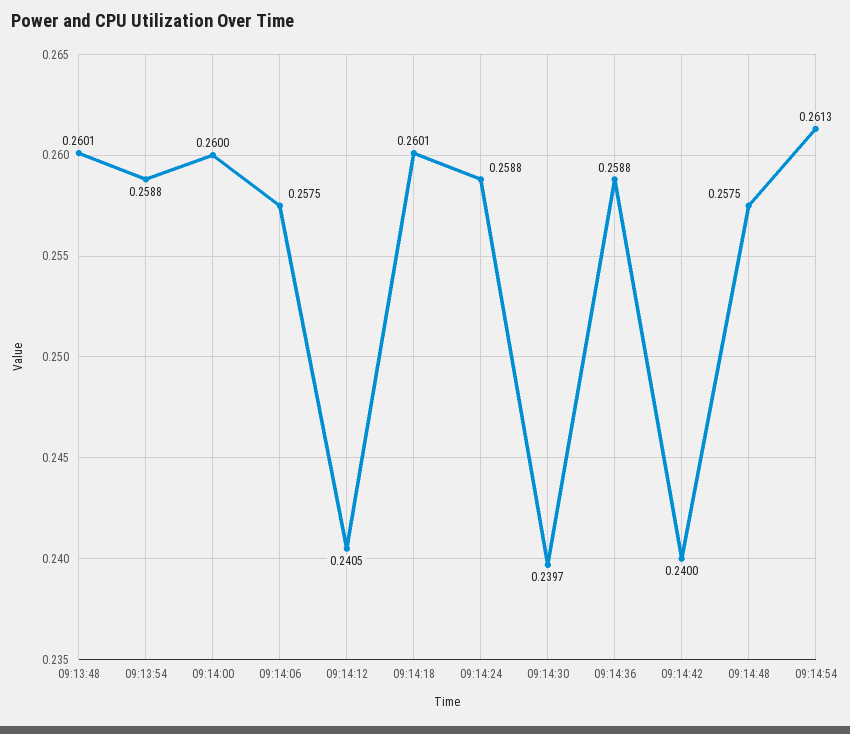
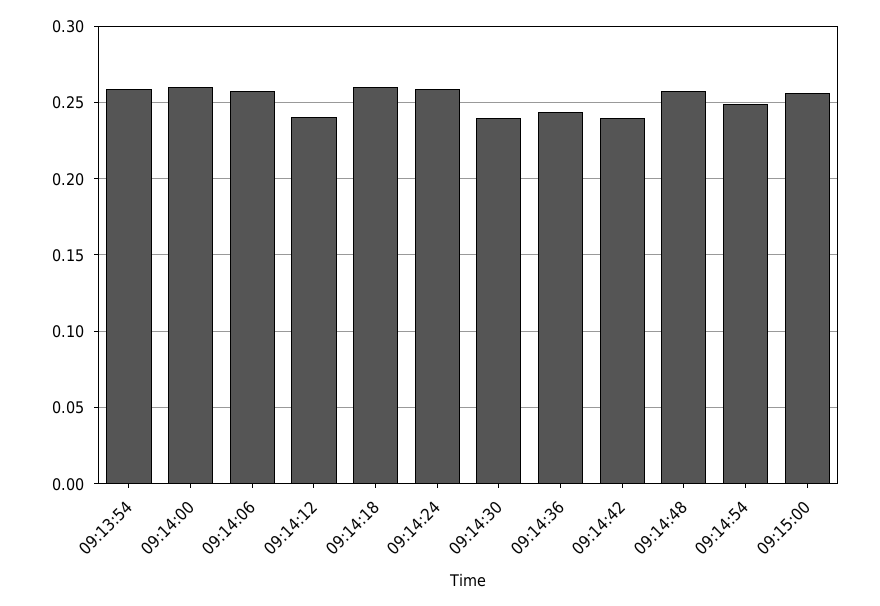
09:13:48: 0.2601 -> none
09:14:36: 0.2588 -> 0.245
09:14:54: 0.2613 -> 0.25
09:15:00: none -> 0.255

